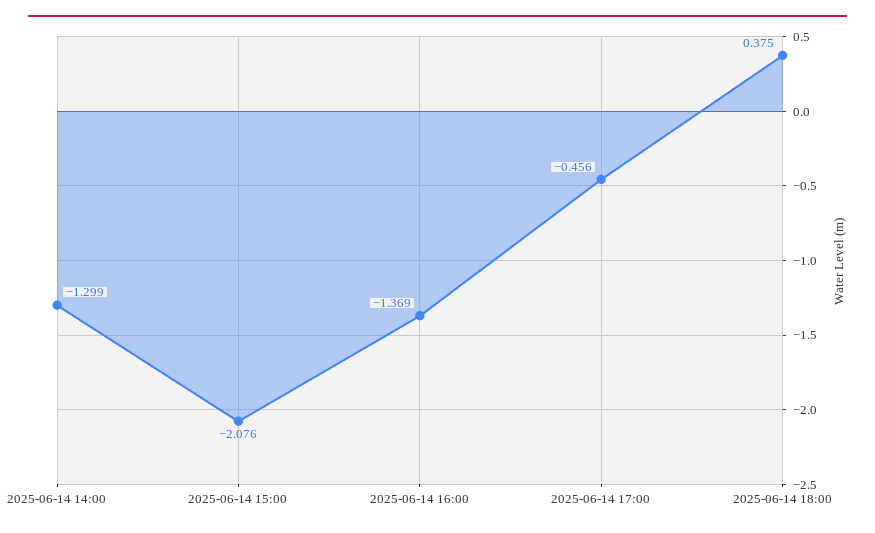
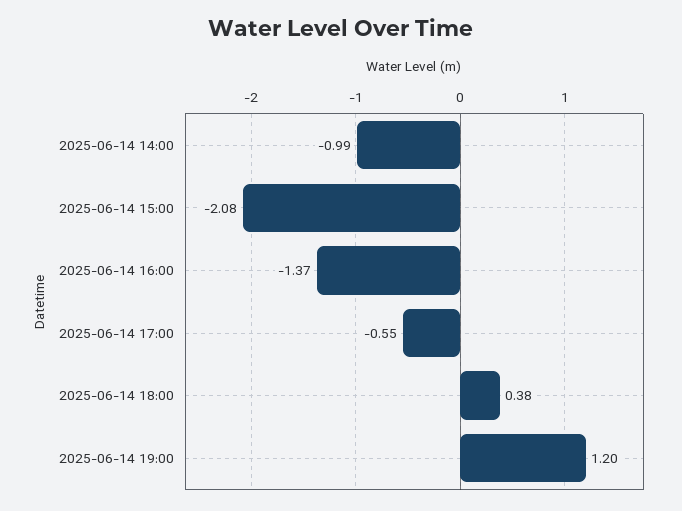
2025-06-14 14:00: -1.299 -> -0.99
2025-06-14 17:00: -0.456 -> -0.55
2025-06-14 19:00: none -> 1.2

